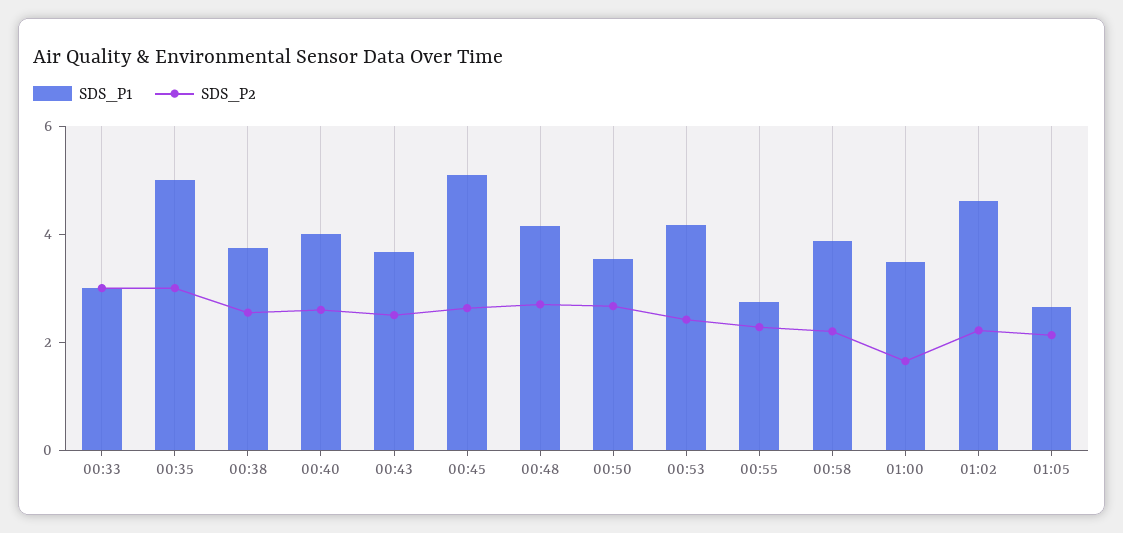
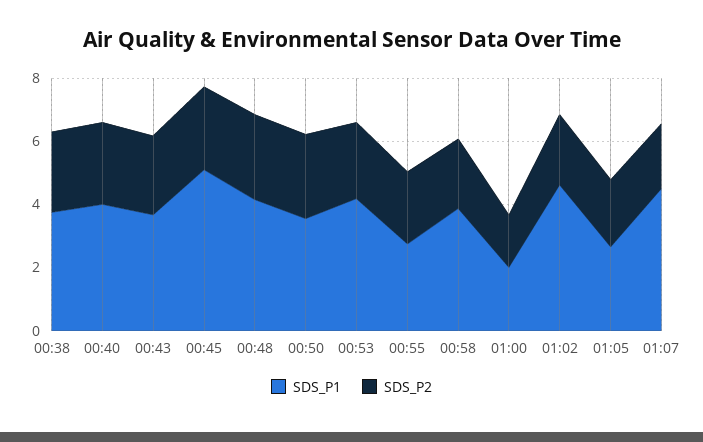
SDS_P1, 00:33: 3 -> none
SDS_P2, 00:33: 3 -> none
SDS_P1, 00:35: 5 -> none
SDS_P2, 00:35: 3 -> none
SDS_P1, 01:00: 3.5 -> 2
SDS_P1, 01:07: none -> 4.5
SDS_P2, 01:07: none -> 2

